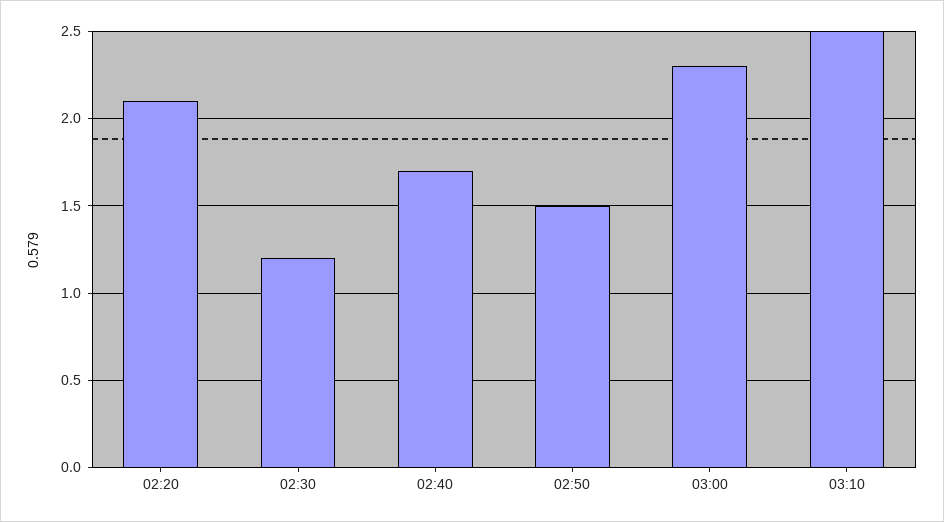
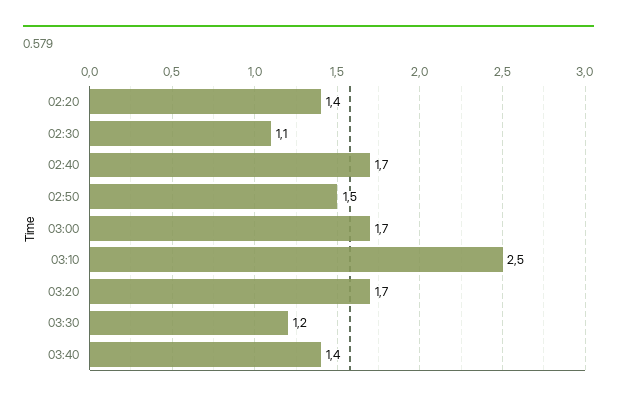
02:20: 2.1 -> 1.4
02:30: 1.2 -> 1.1
03:00: 2.3 -> 1.7
03:20: none -> 1.7
03:30: none -> 1.2
03:40: none -> 1.4

